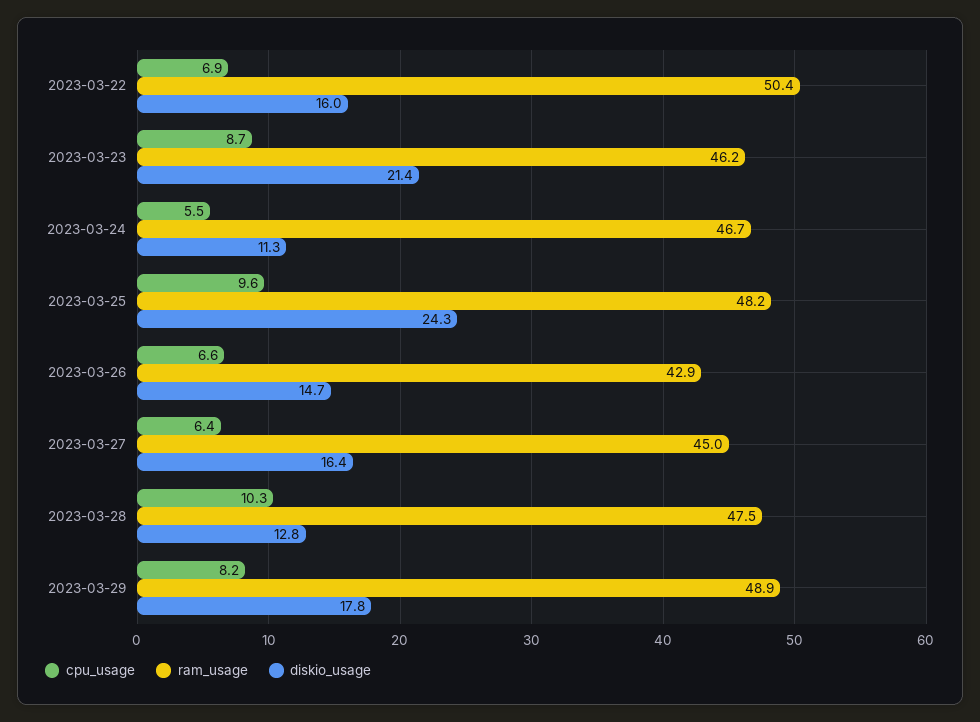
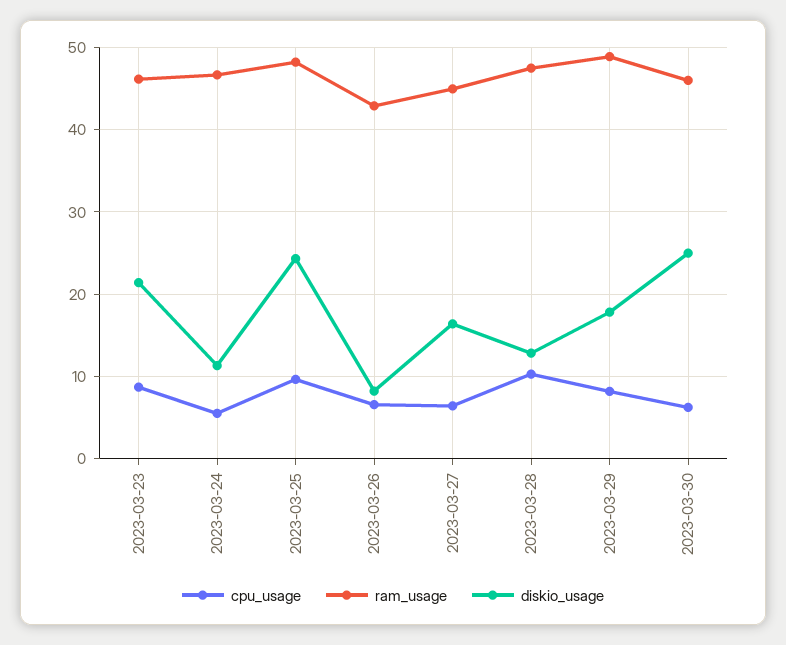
cpu_usage, 2023-03-22: 6.9 -> none
ram_usage, 2023-03-22: 50.4 -> none
diskio_usage, 2023-03-22: 16 -> none
diskio_usage, 2023-03-26: 14.7 -> 8
cpu_usage, 2023-03-30: none -> 6
ram_usage, 2023-03-30: none -> 46
diskio_usage, 2023-03-30: none -> 25

